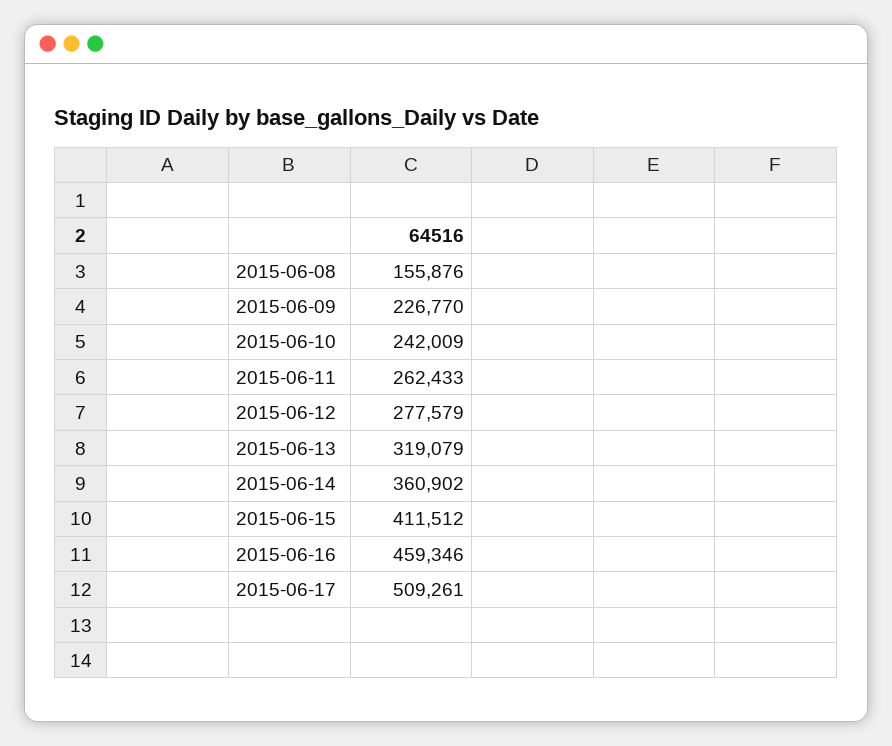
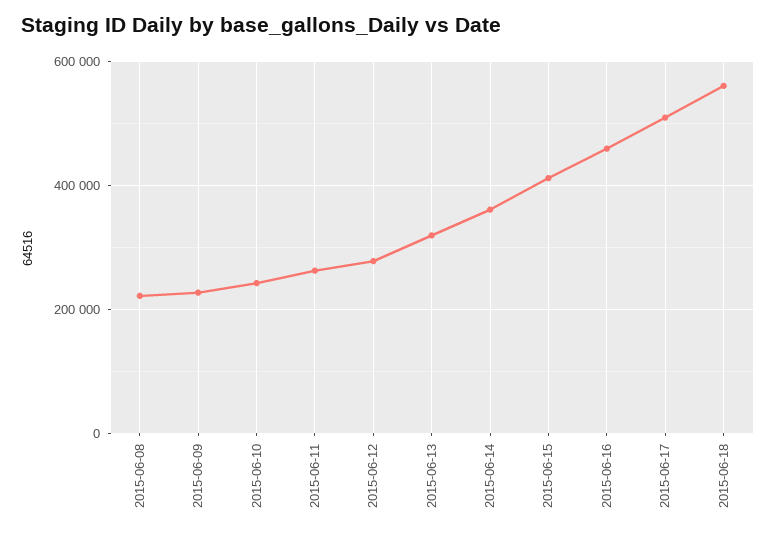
2015-06-08: 155876 -> 220000
2015-06-18: none -> 560000

